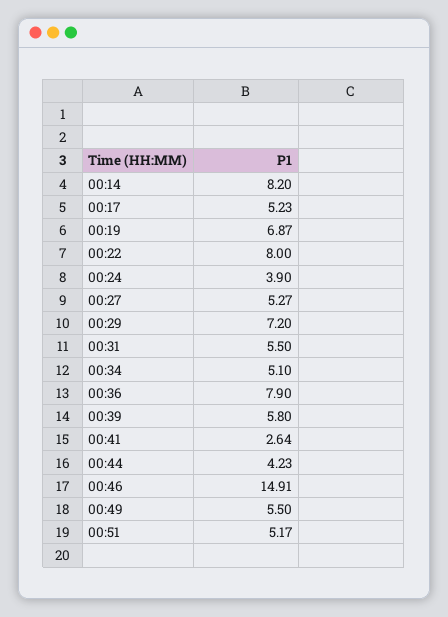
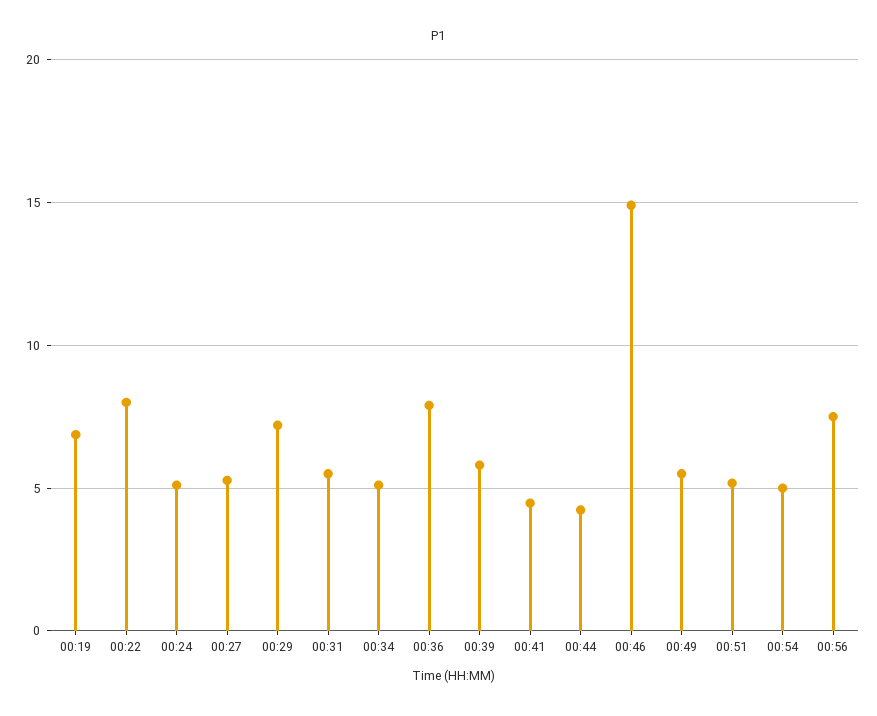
00:14: 8.2 -> none
00:17: 5.23 -> none
00:24: 3.9 -> 5
00:41: 2.64 -> 4.5
00:54: none -> 5
00:56: none -> 7.5

